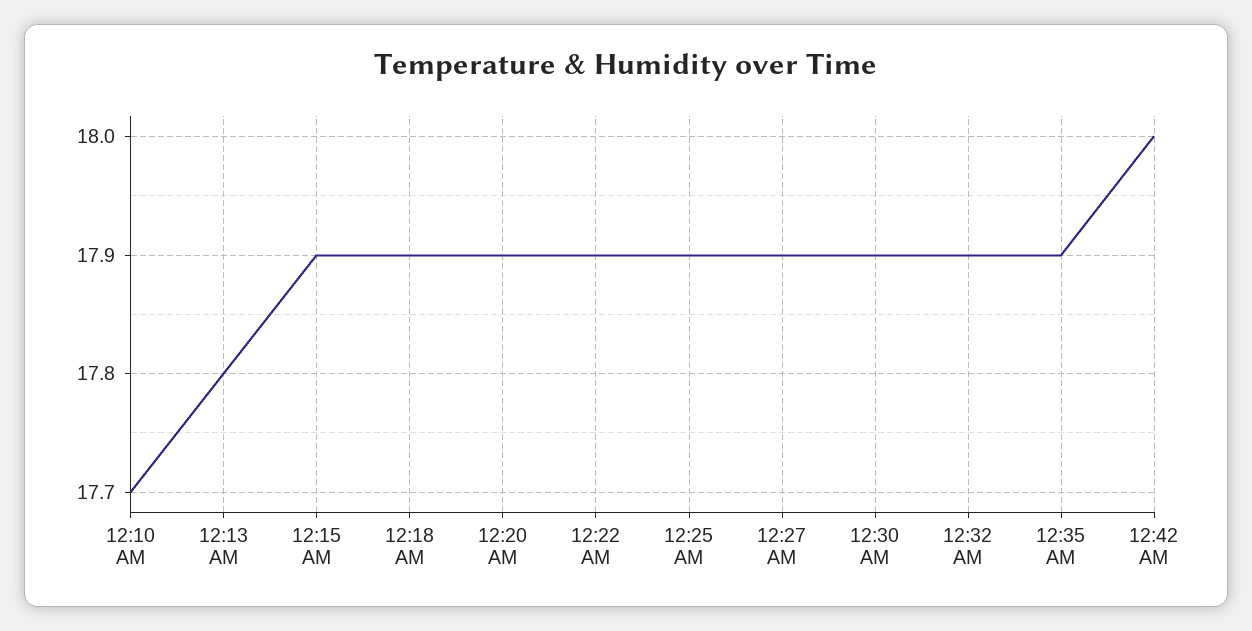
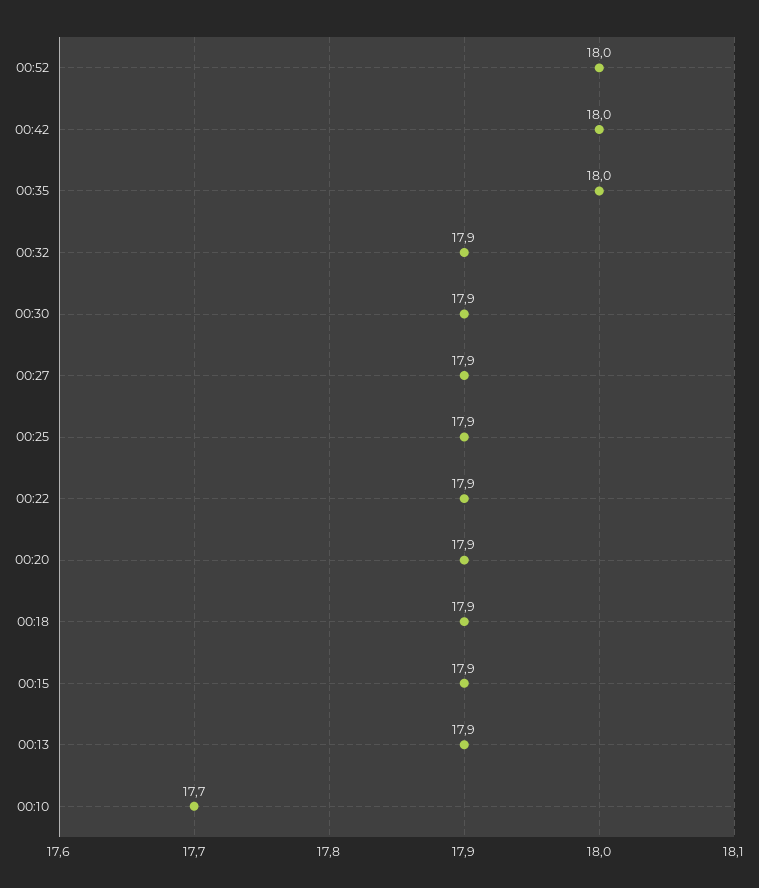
12:13 AM: 17.8 -> 17.9
12:35 AM: 17.9 -> 18
00:52: none -> 18

